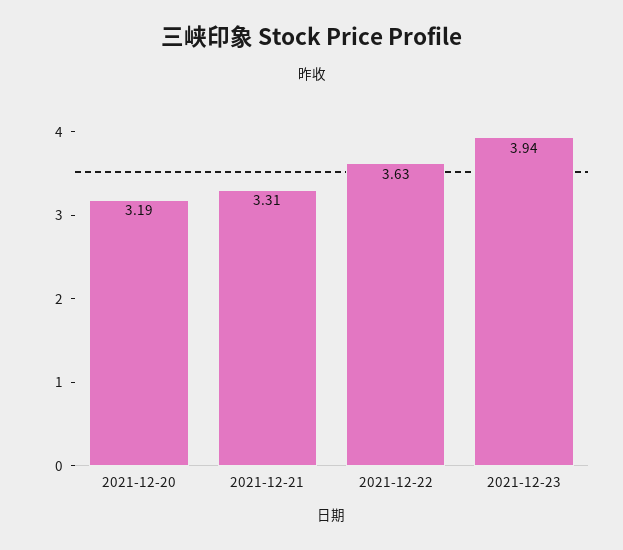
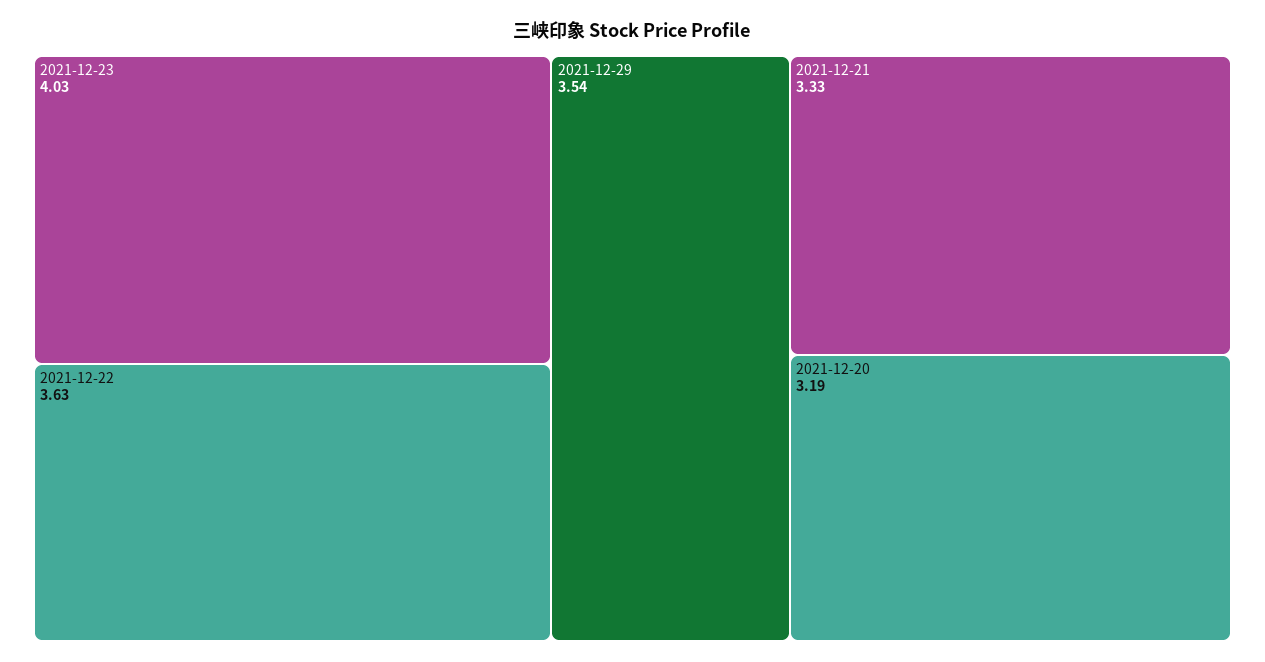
2021-12-21: 3.31 -> 3.33
2021-12-23: 3.94 -> 4.03
2021-12-29: none -> 3.54

